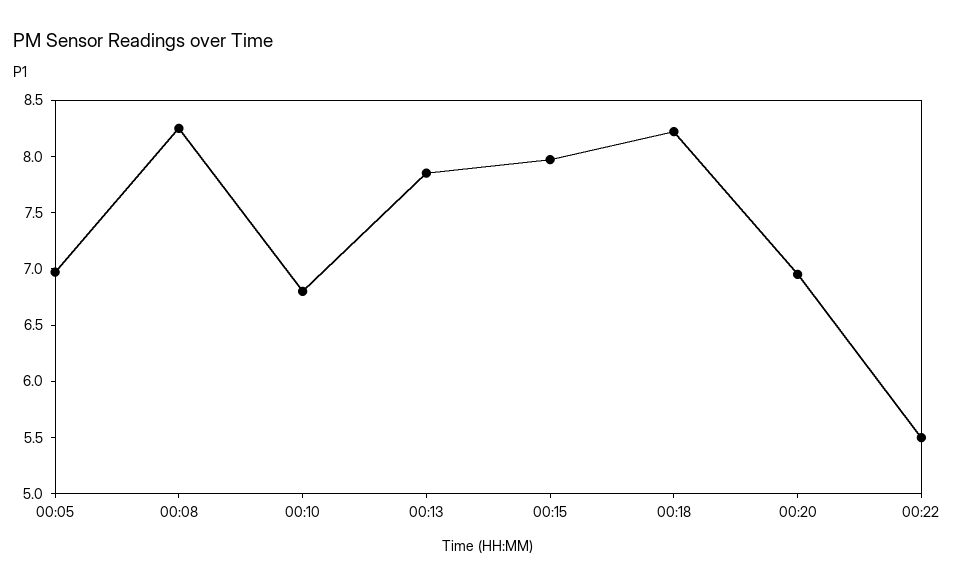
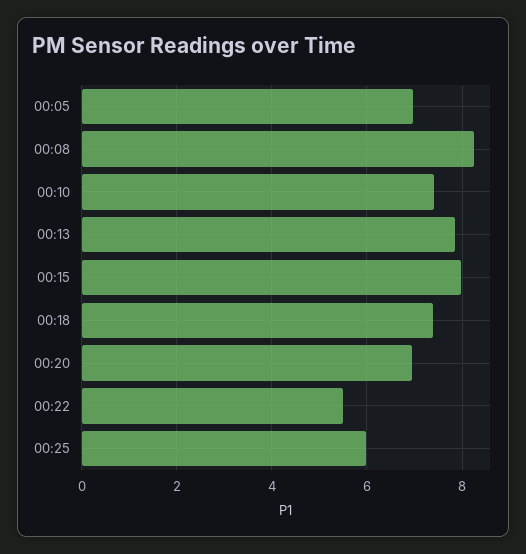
00:10: 6.8 -> 7.4
00:18: 8.2 -> 7.4
00:25: none -> 6

